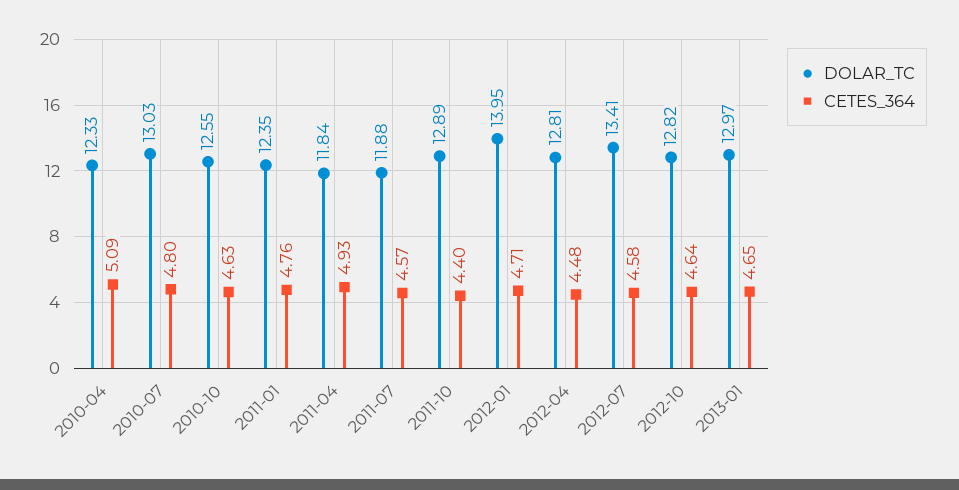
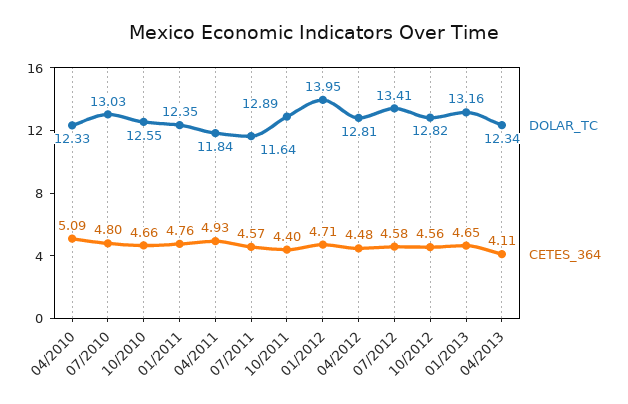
CETES_364, 2010-10: 4.63 -> 4.66
DOLAR_TC, 2011-07: 11.88 -> 11.64
CETES_364, 2012-10: 4.64 -> 4.56
DOLAR_TC, 2013-01: 12.97 -> 13.16
DOLAR_TC, 04/2013: none -> 12.34
CETES_364, 04/2013: none -> 4.11

